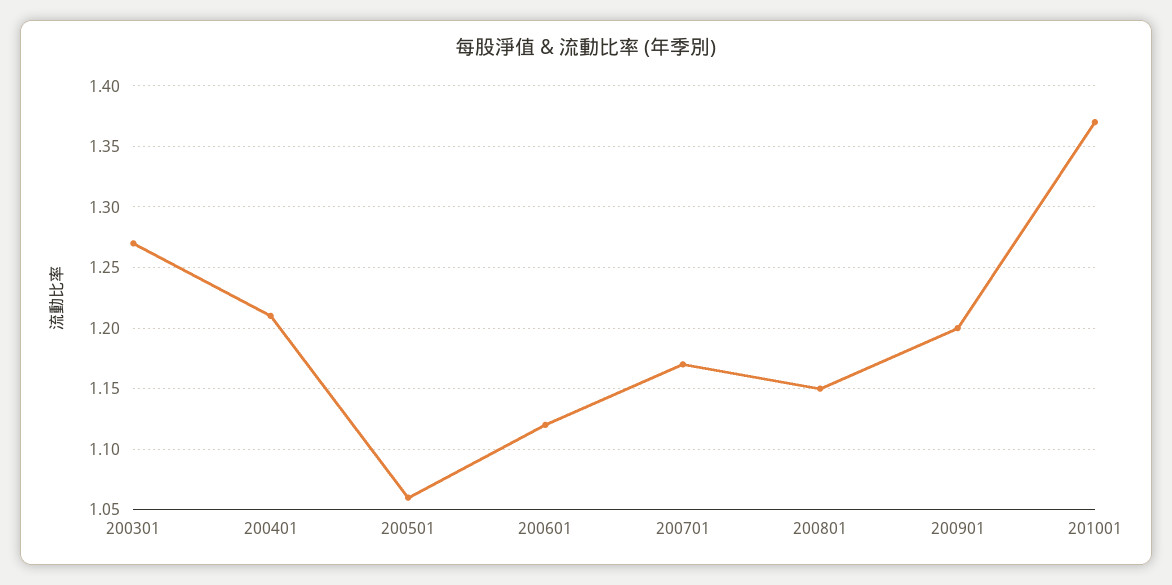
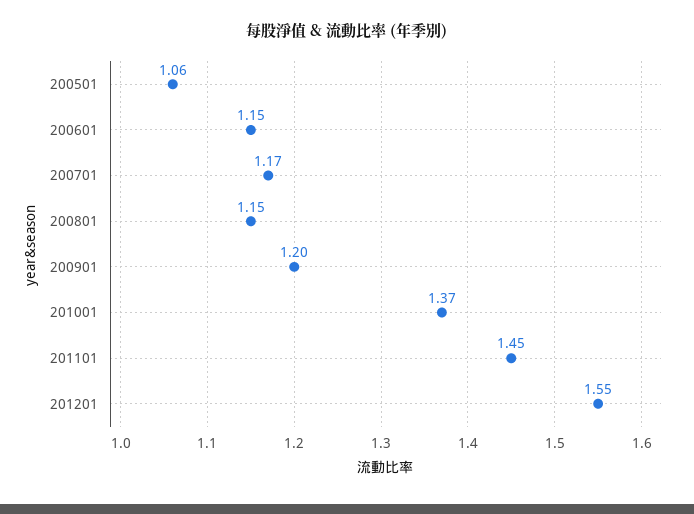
200301: 1.27 -> none
200401: 1.21 -> none
200601: 1.12 -> 1.15
201101: none -> 1.45
201201: none -> 1.55

